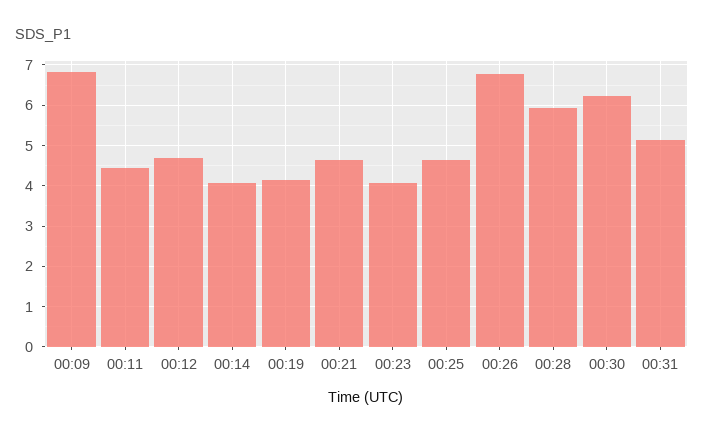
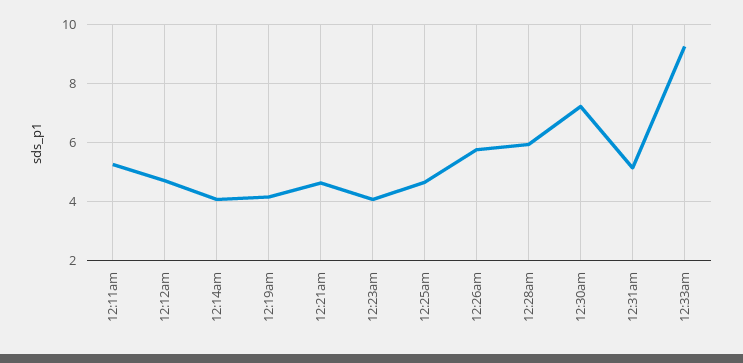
00:09: 6.8 -> none
00:11: 4.4 -> 5.25
00:26: 6.8 -> 5.75
00:30: 6.2 -> 7.25
12:33am: none -> 9.25

